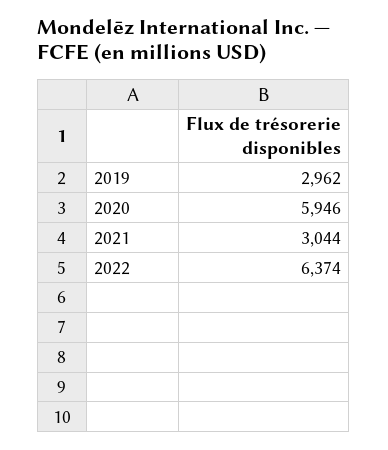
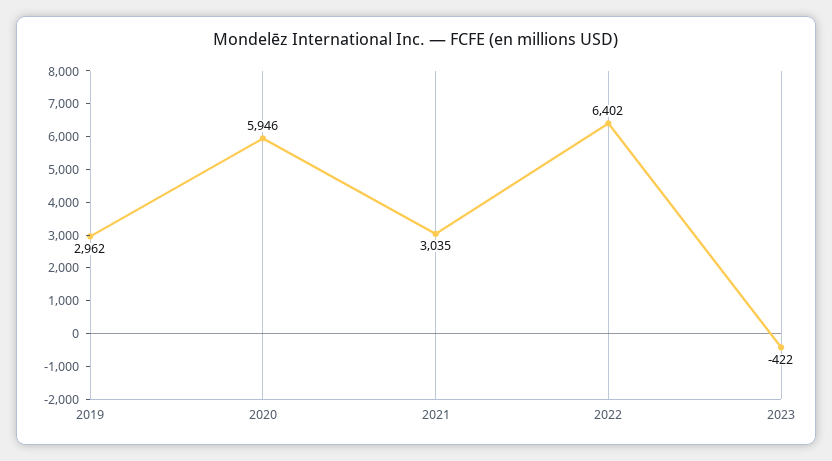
2021: 3044 -> 3035
2022: 6374 -> 6402
2023: none -> -422

